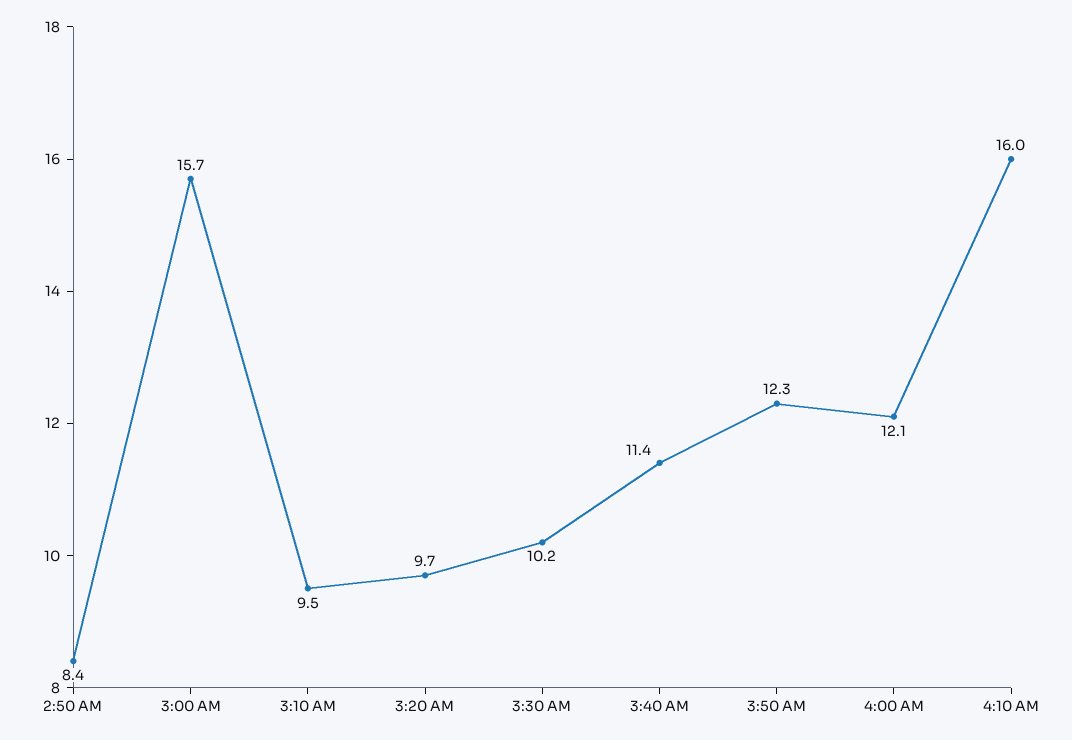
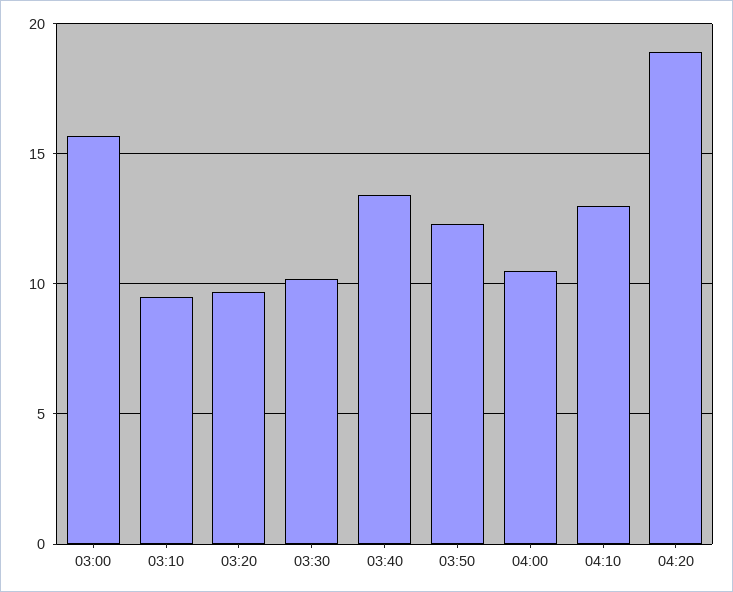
2:50 AM: 8.4 -> none
3:40 AM: 11.4 -> 13.5
4:00 AM: 12.1 -> 10.5
4:10 AM: 16 -> 13
04:20: none -> 19

